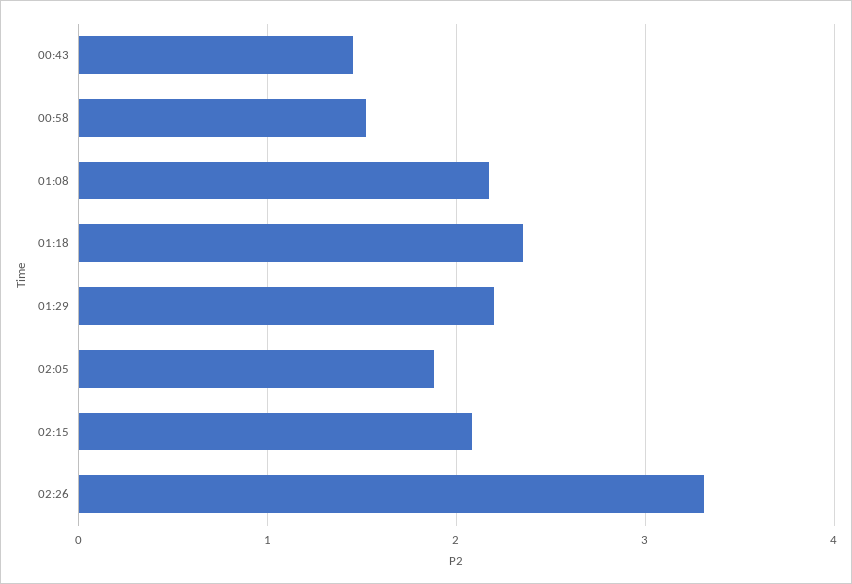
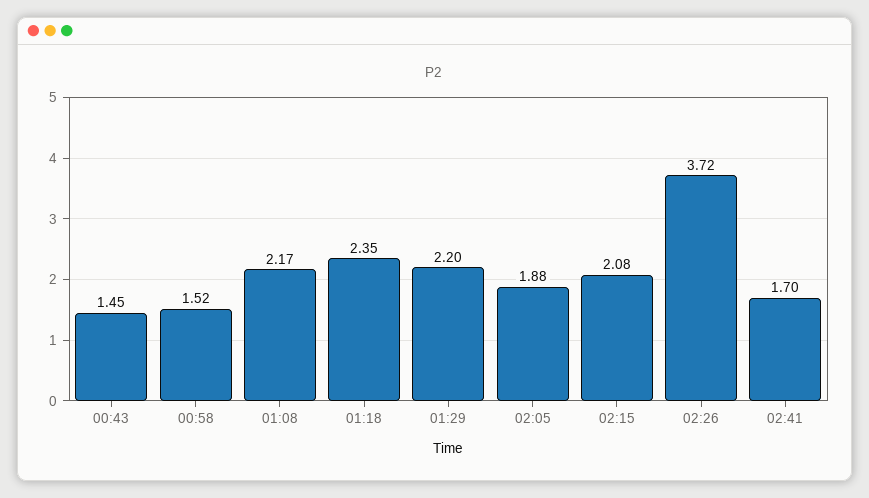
02:26: 3.3 -> 3.72
02:41: none -> 1.7

